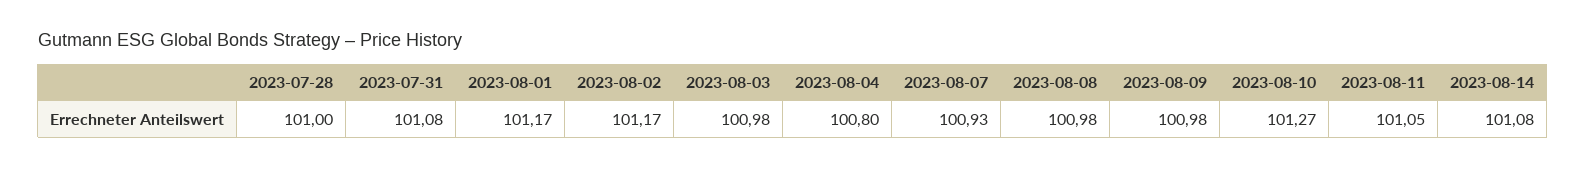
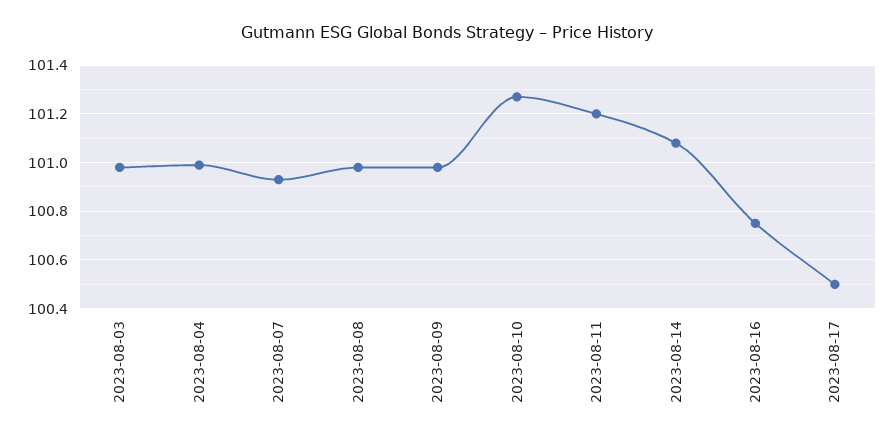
2023-07-28: 101 -> none
2023-07-31: 101.08 -> none
2023-08-01: 101.17 -> none
2023-08-02: 101.17 -> none
2023-08-04: 100.8 -> 101
2023-08-11: 101.05 -> 101.2
2023-08-16: none -> 100.75
2023-08-17: none -> 100.5

